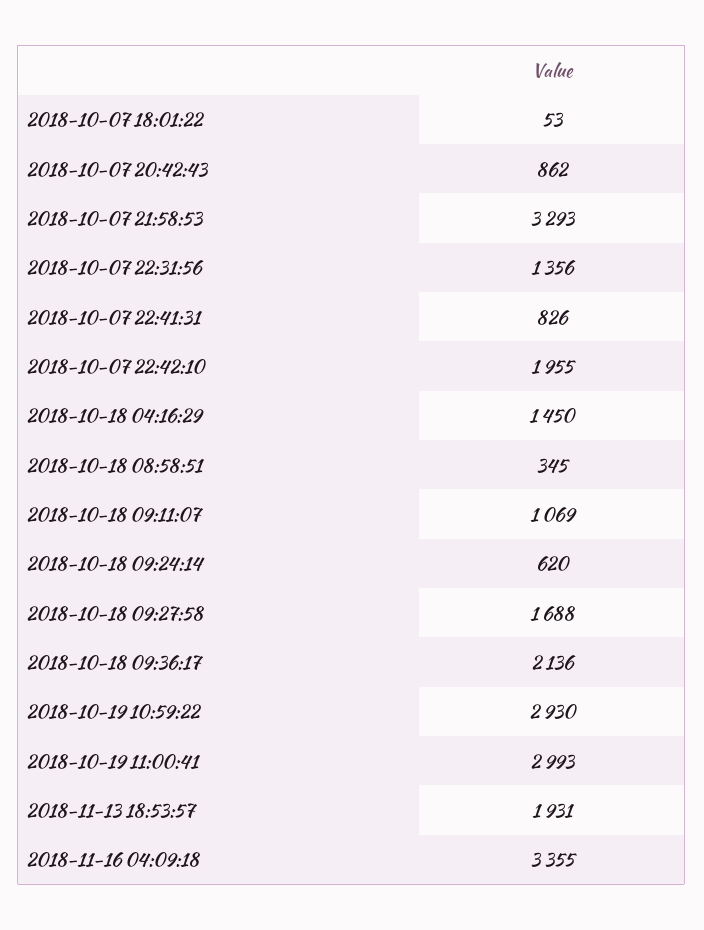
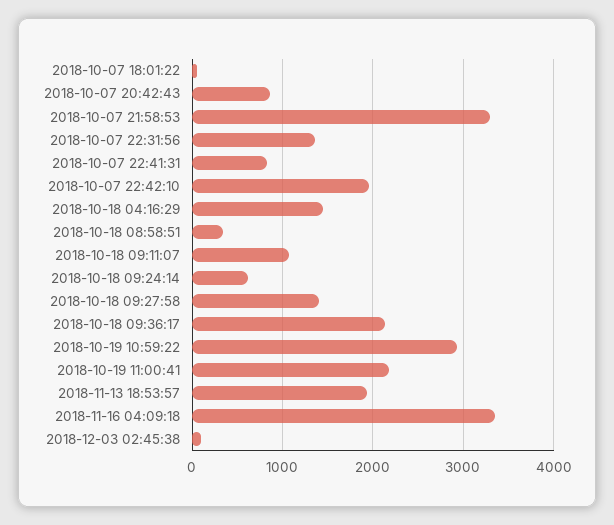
2018-10-18 09:27:58: 1688 -> 1400
2018-10-19 11:00:41: 2993 -> 2200
2018-12-03 02:45:38: none -> 100

